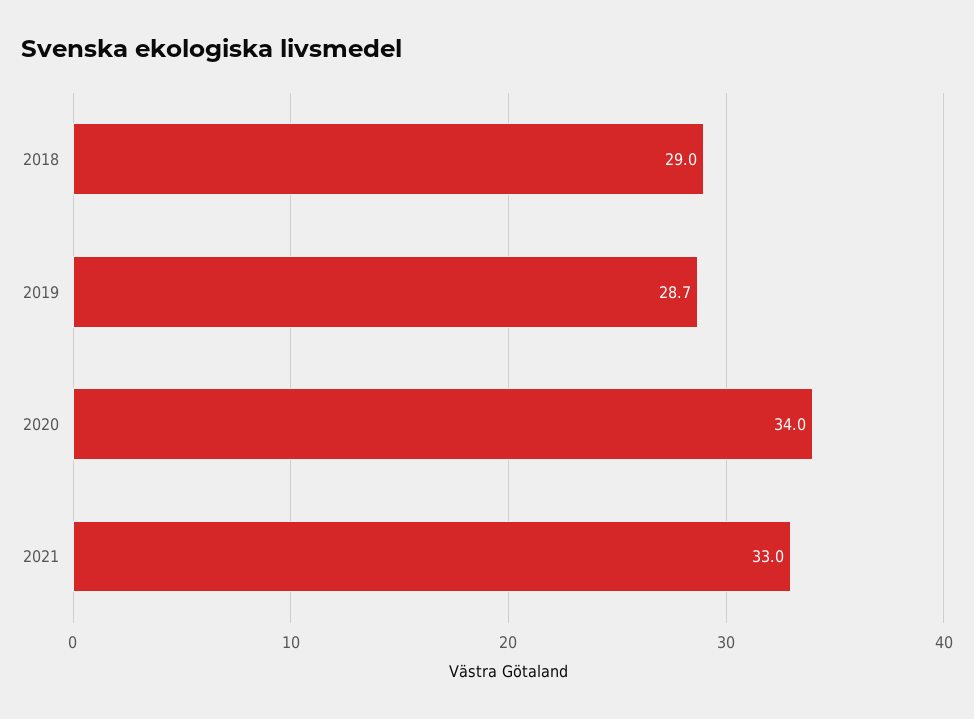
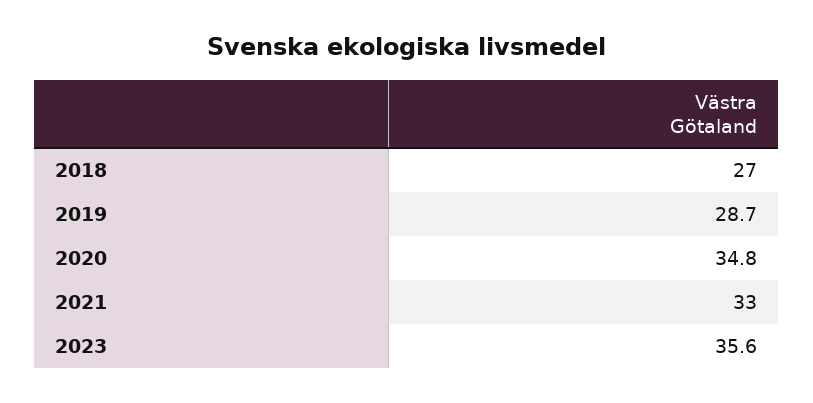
2018: 29 -> 27
2020: 34 -> 34.8
2023: none -> 35.6

